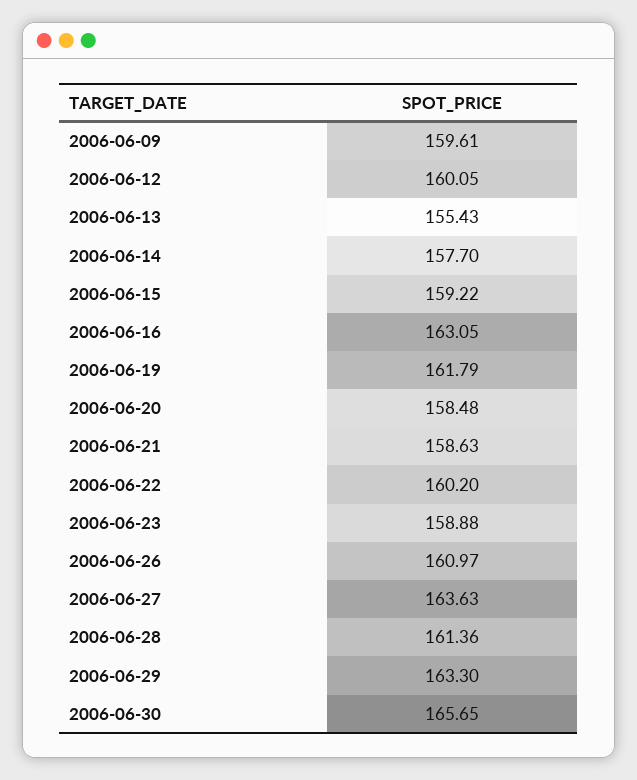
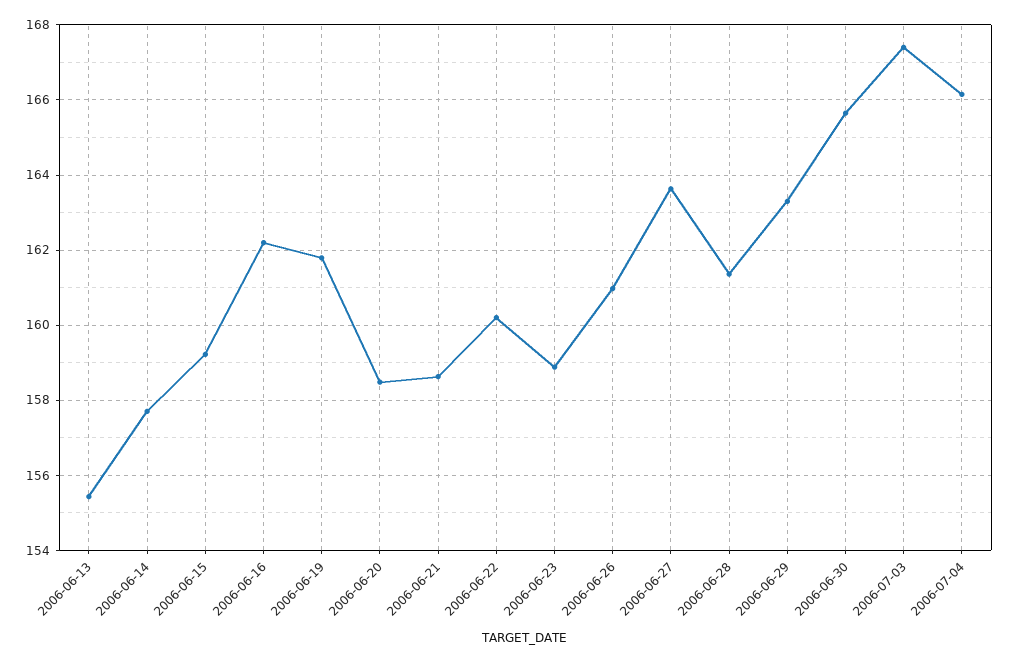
2006-06-09: 159.61 -> none
2006-06-12: 160.05 -> none
2006-06-16: 163.05 -> 162.2
2006-07-03: none -> 167.4
2006-07-04: none -> 166.2

